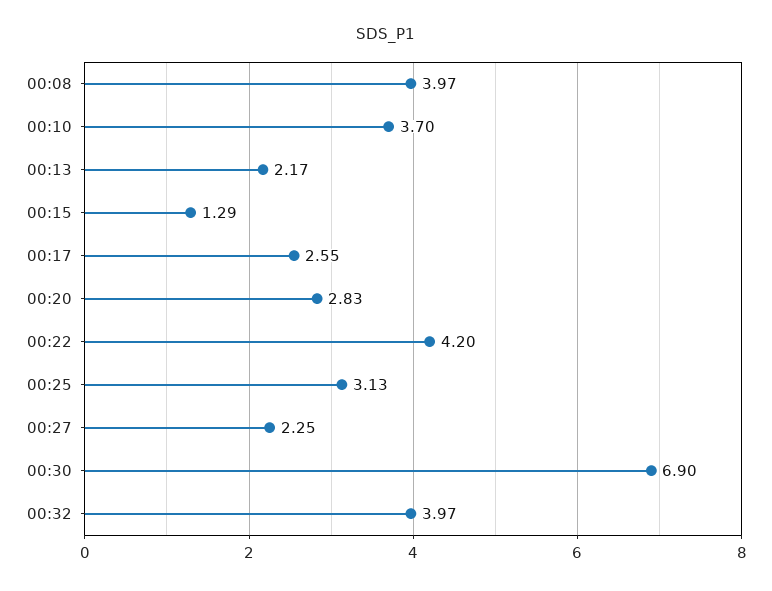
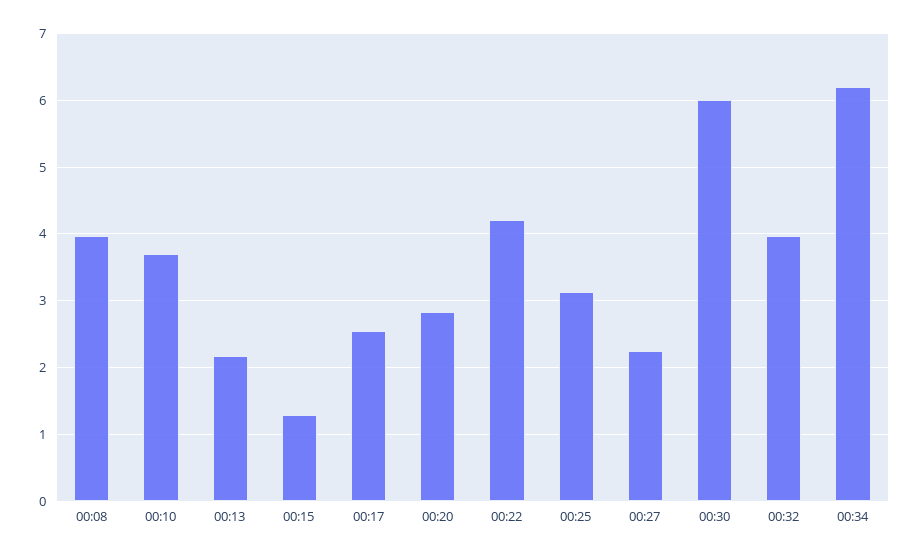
00:30: 6.9 -> 6
00:34: none -> 6.2

